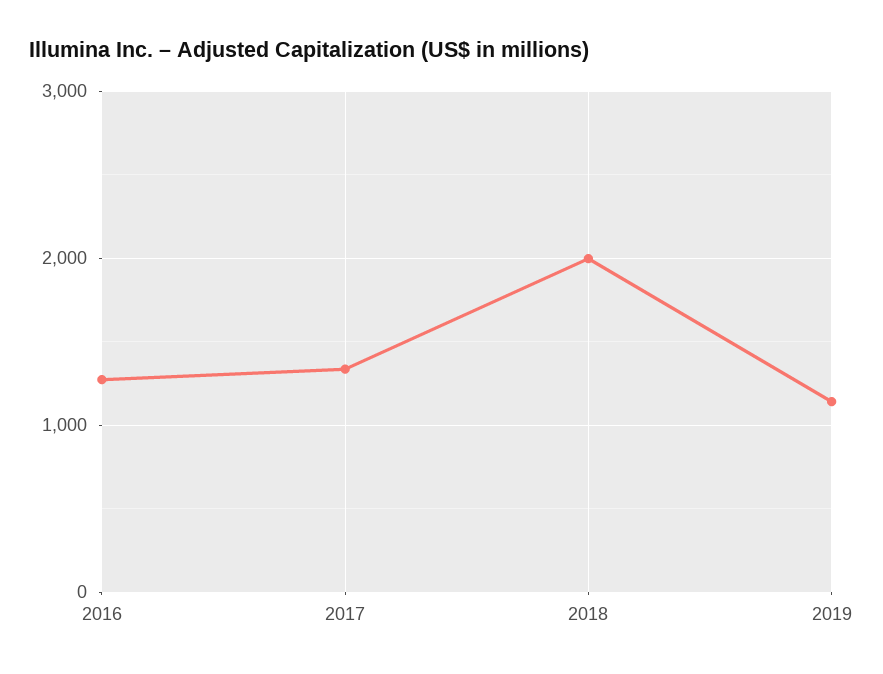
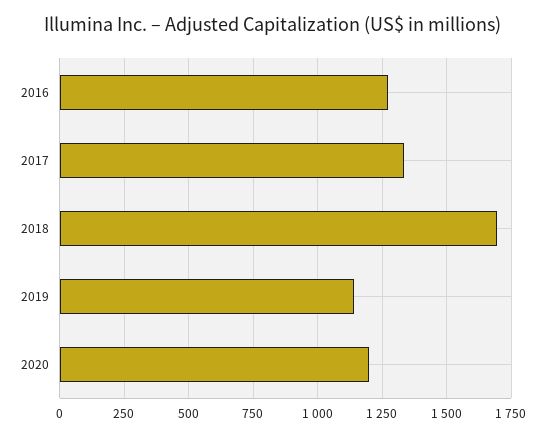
2018: 2000 -> 1700
2020: none -> 1200

